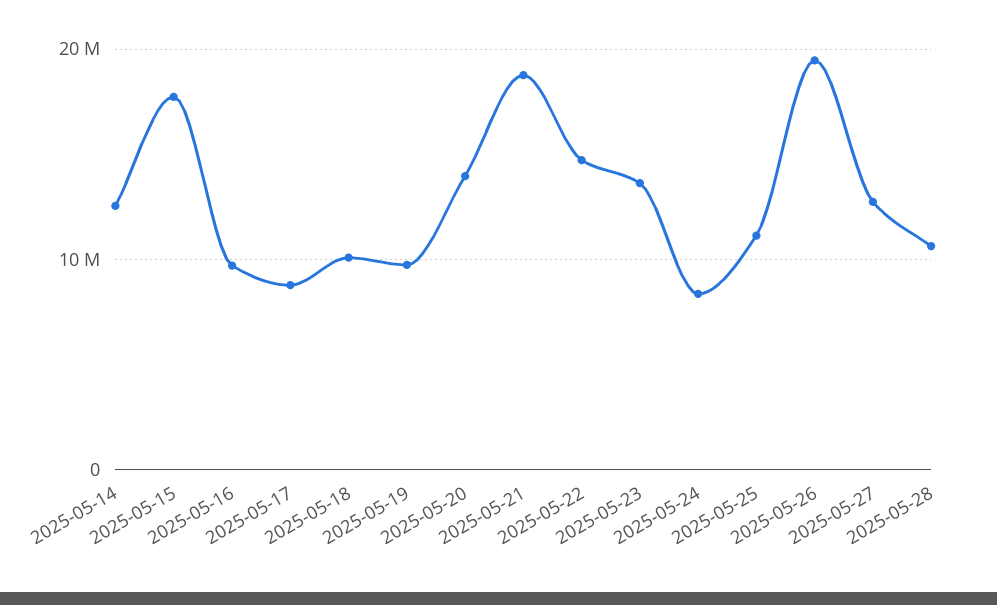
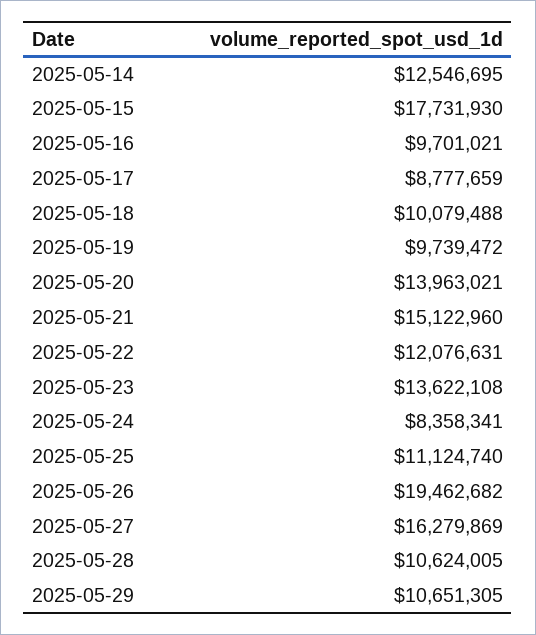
2025-05-21: 19000000 -> 15122960
2025-05-22: 15000000 -> 12076631
2025-05-27: 13000000 -> 16279869
2025-05-29: none -> 10651305

